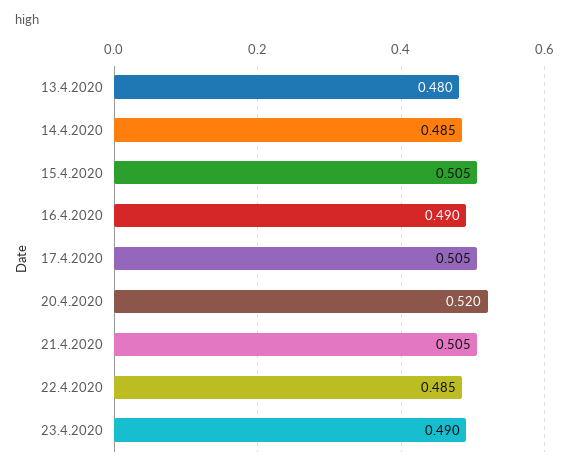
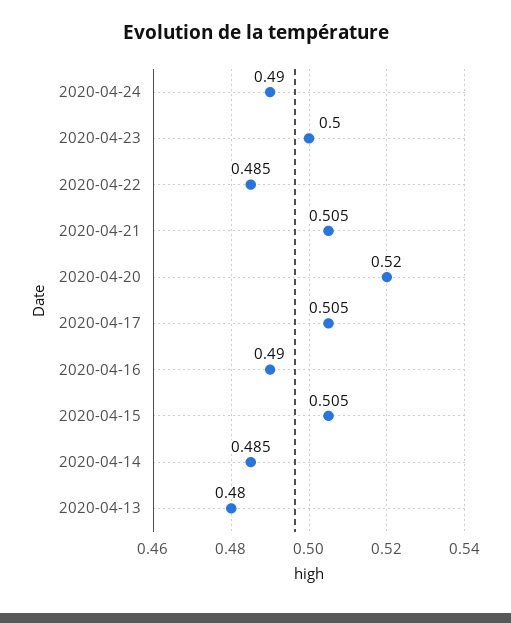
23.4.2020: 0.49 -> 0.5
2020-04-24: none -> 0.49

